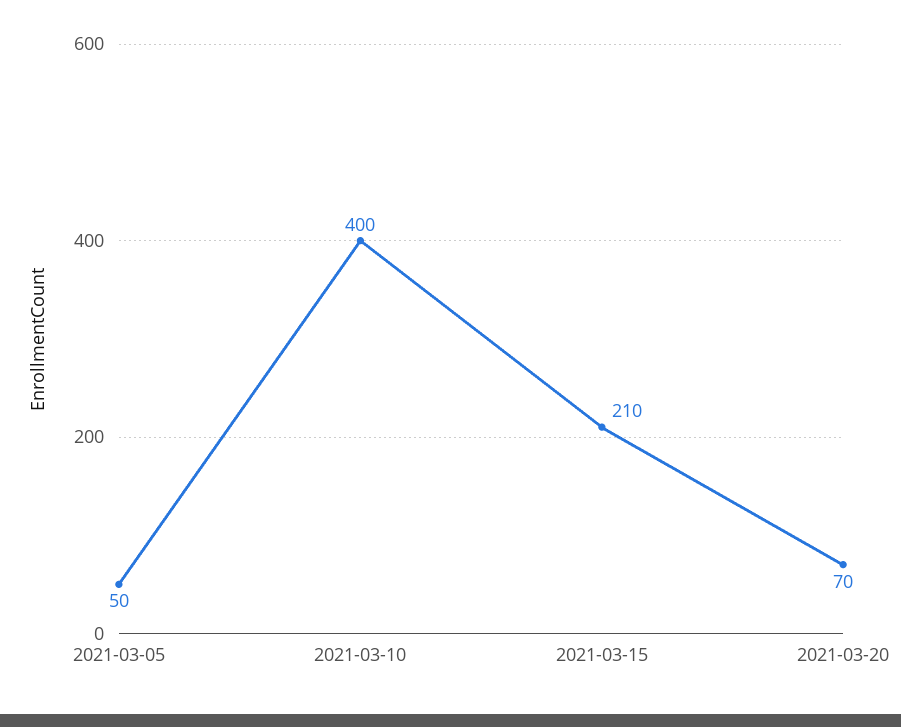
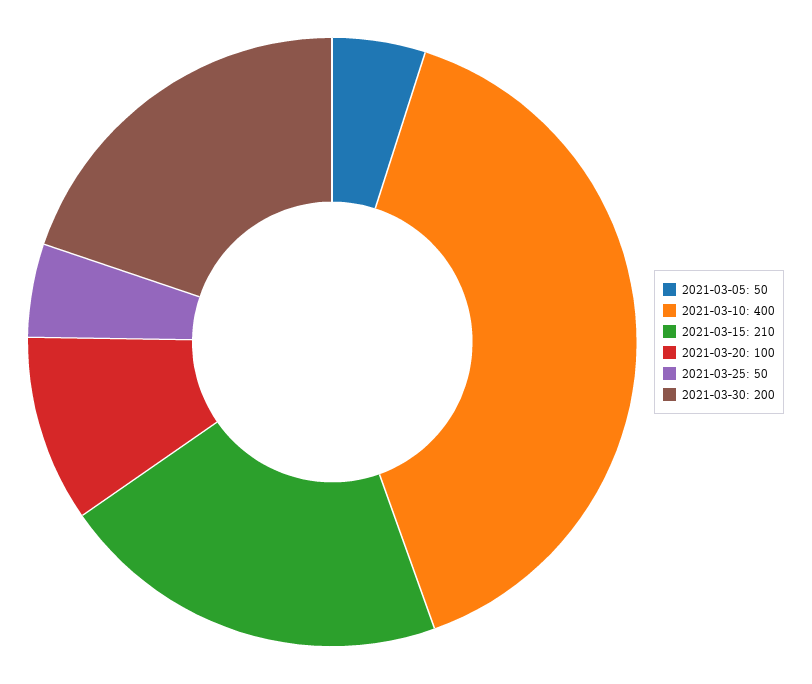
2021-03-20: 70 -> 100
2021-03-25: none -> 50
2021-03-30: none -> 200

